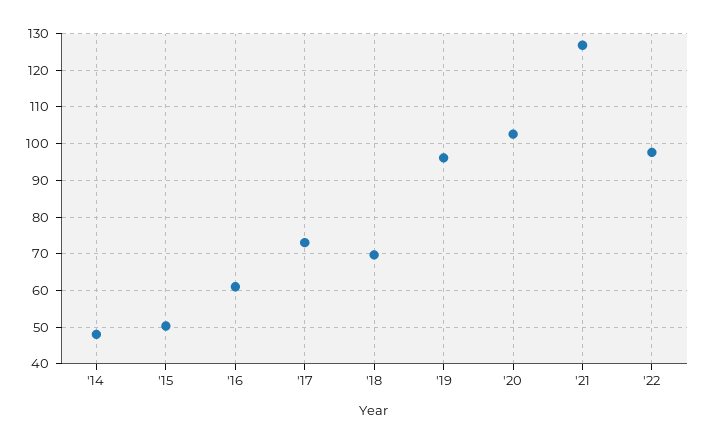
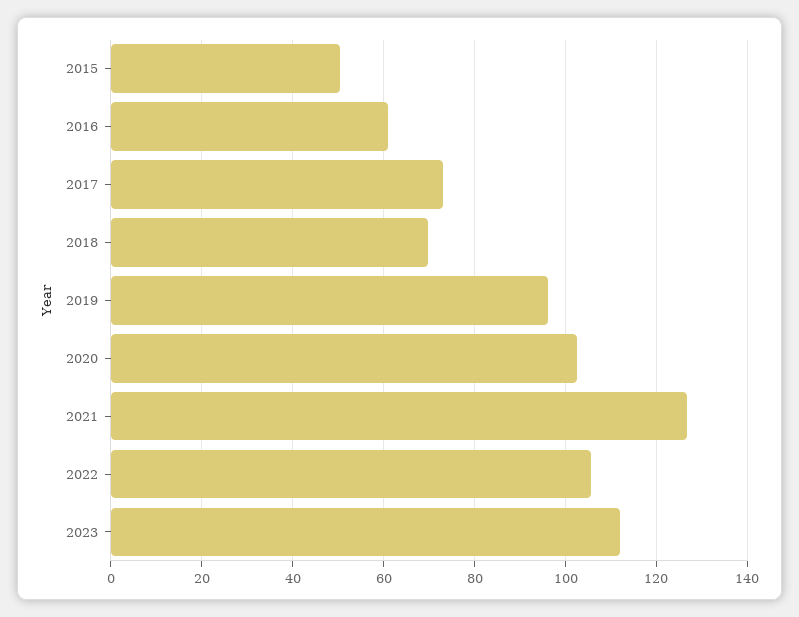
'14: 48 -> none
'22: 98 -> 106
2023: none -> 112

